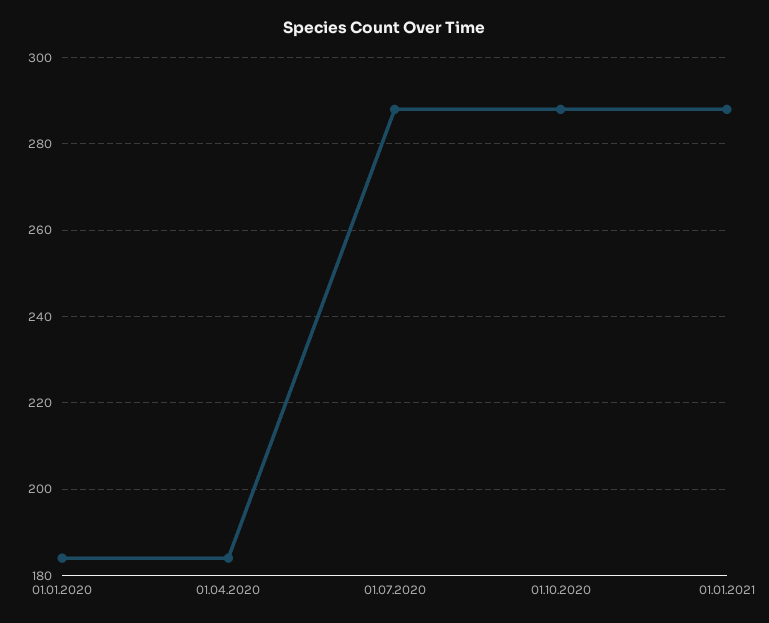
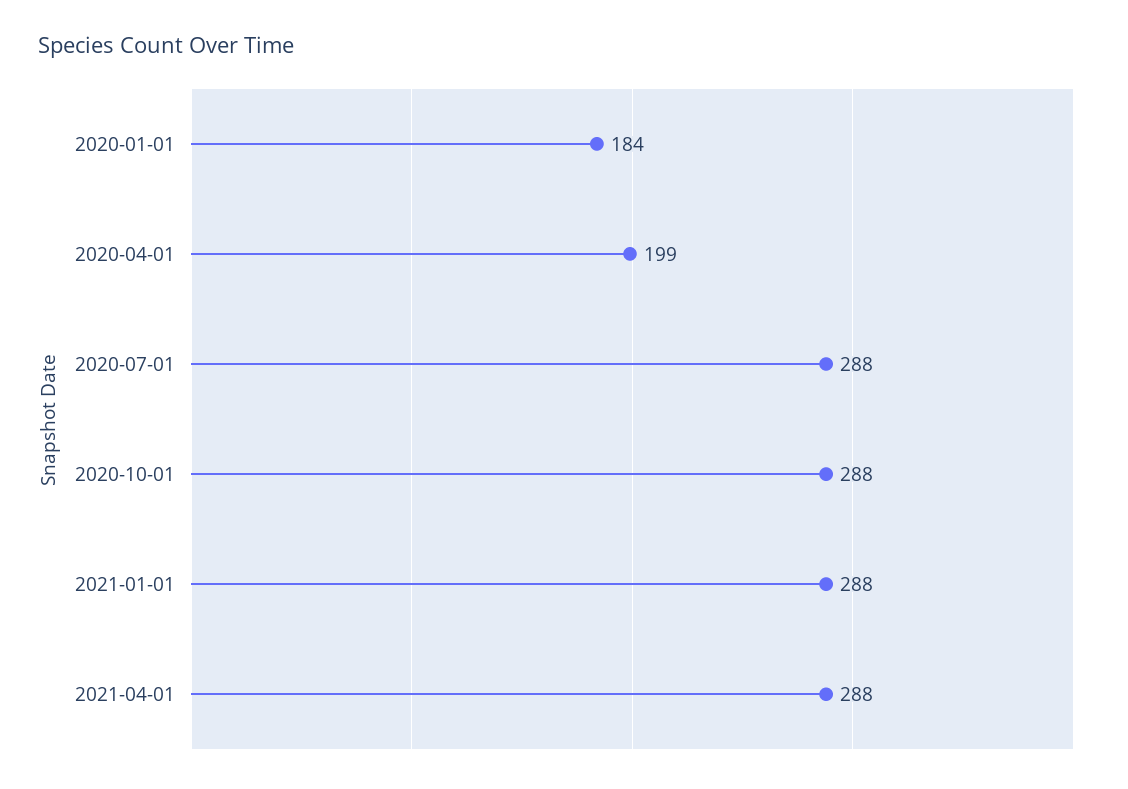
01.04.2020: 185 -> 199
2021-04-01: none -> 288

